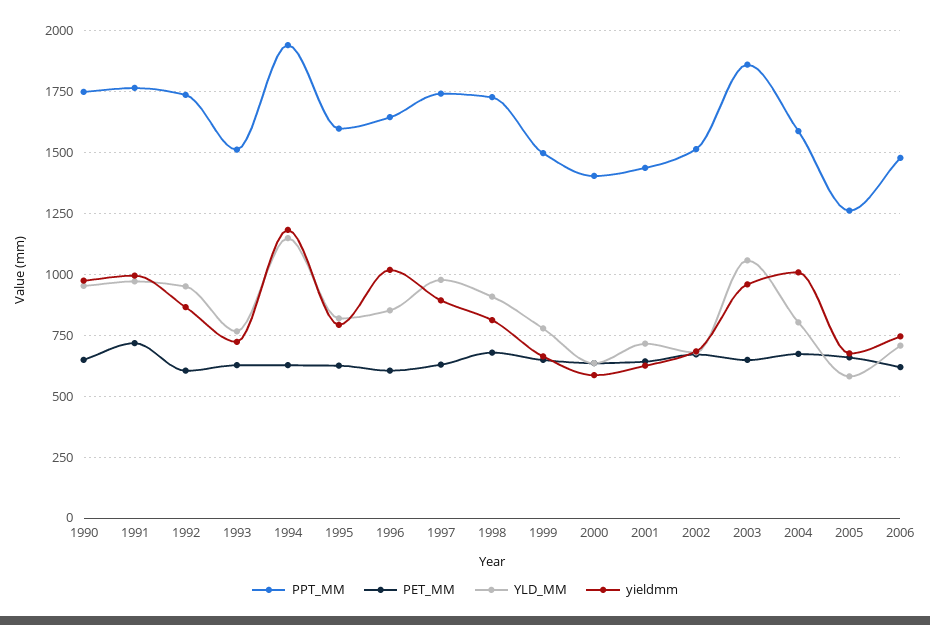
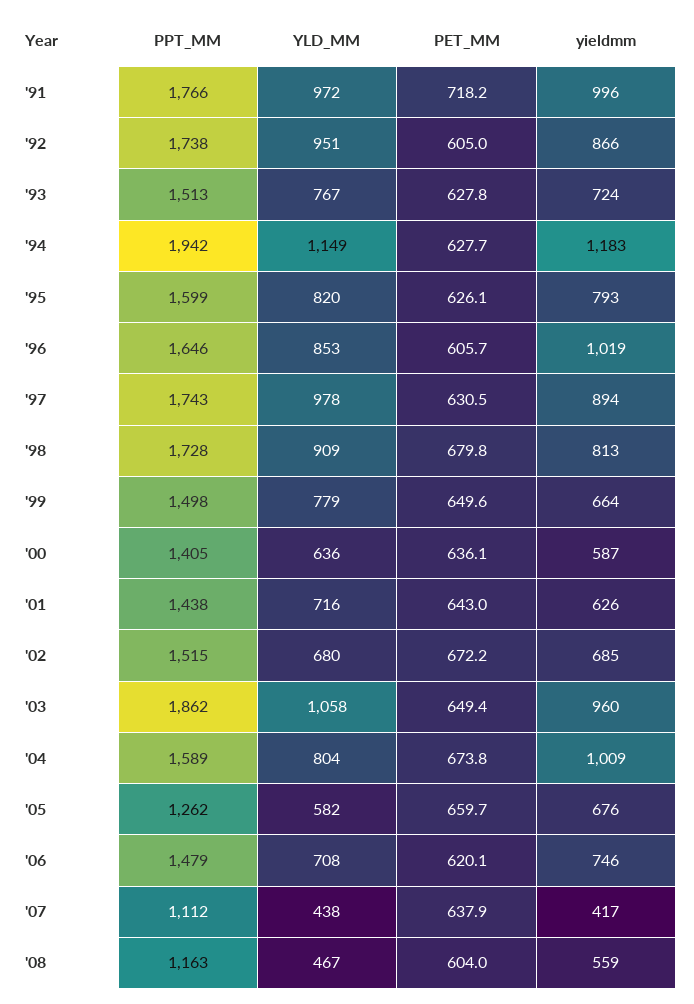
PPT_MM, 1990: 1750 -> none
PET_MM, 1990: 650 -> none
YLD_MM, 1990: 950 -> none
yieldmm, 1990: 975 -> none
PPT_MM, '07: none -> 1112
YLD_MM, '07: none -> 438
PET_MM, '07: none -> 637.9
yieldmm, '07: none -> 417
PPT_MM, '08: none -> 1163
YLD_MM, '08: none -> 467
PET_MM, '08: none -> 604
yieldmm, '08: none -> 559

